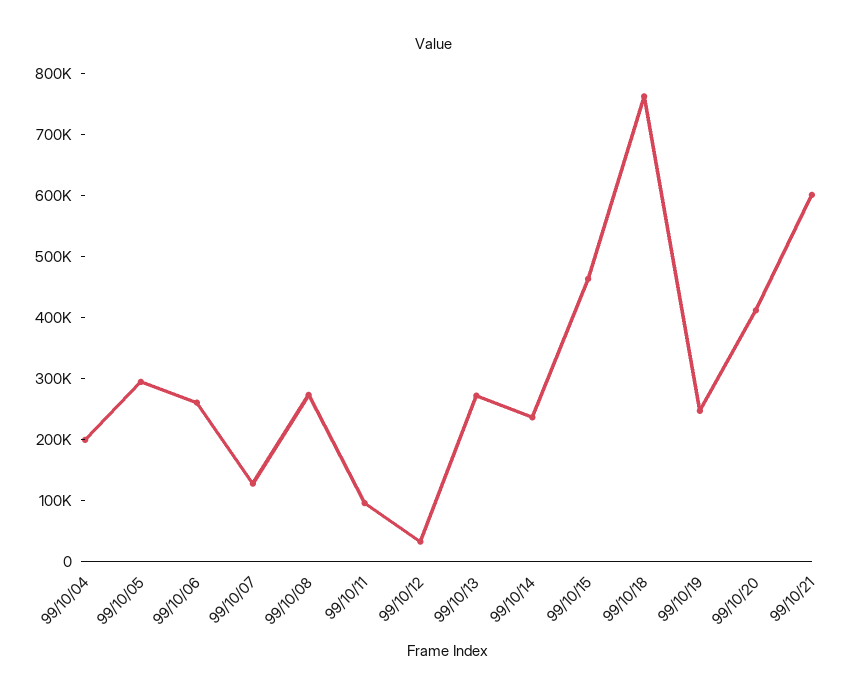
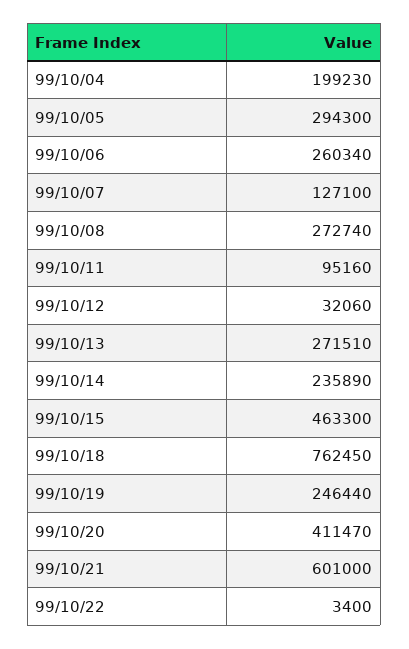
99/10/22: none -> 3400

